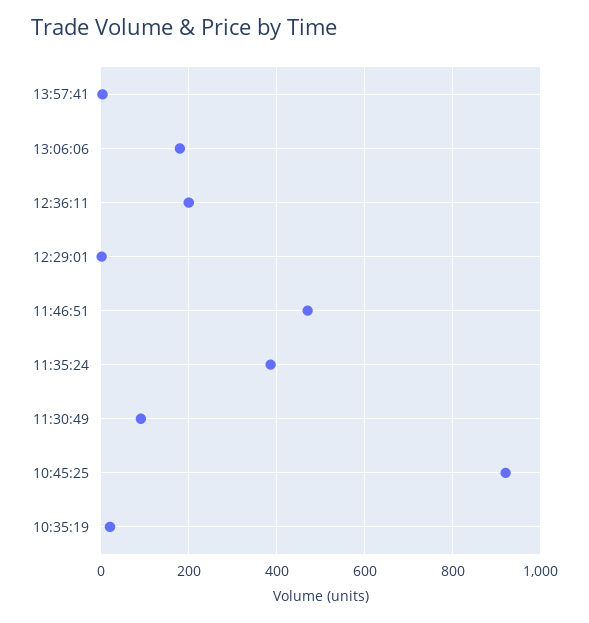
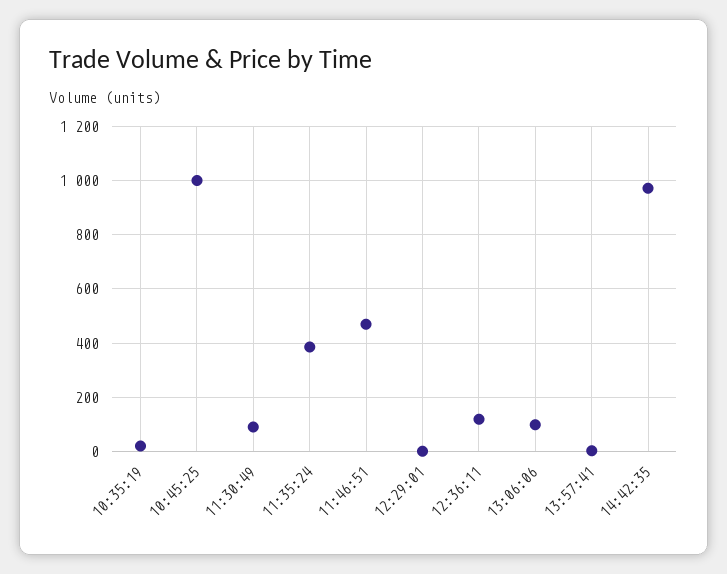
13:06:06: 180 -> 100
12:36:11: 200 -> 125
10:45:25: 920 -> 1000
14:42:35: none -> 975

